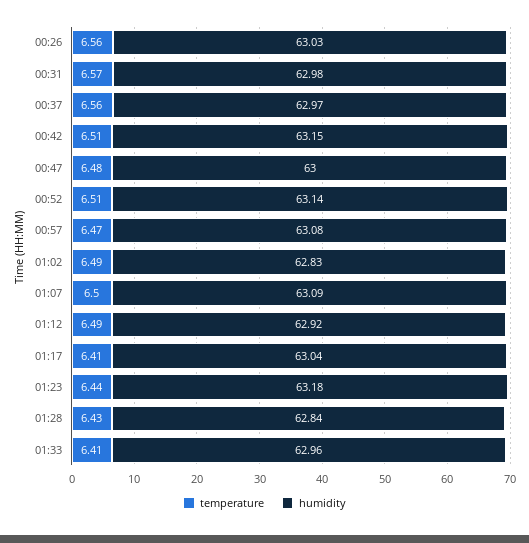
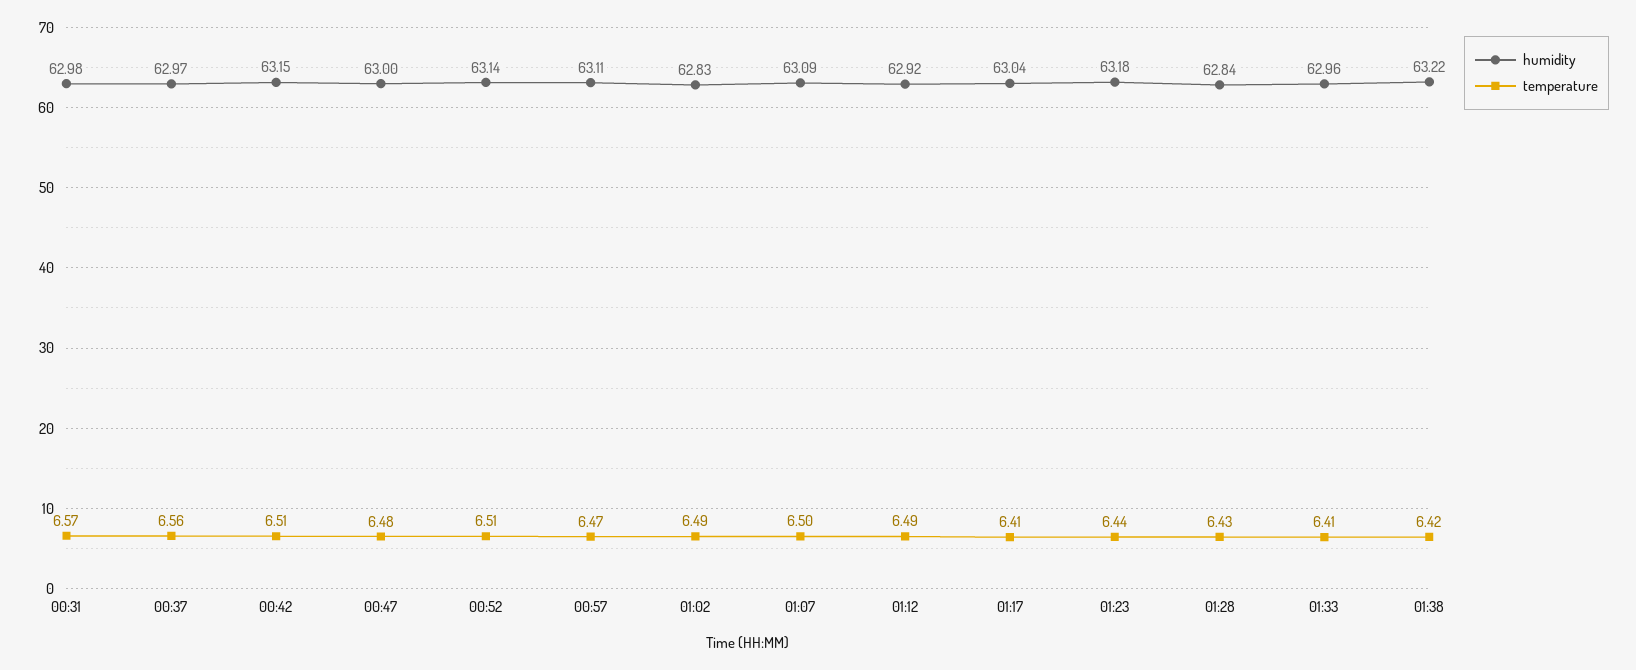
temperature, 00:26: 6.56 -> none
humidity, 00:26: 63.03 -> none
humidity, 00:57: 63.08 -> 63.11
humidity, 01:38: none -> 63.22
temperature, 01:38: none -> 6.42

